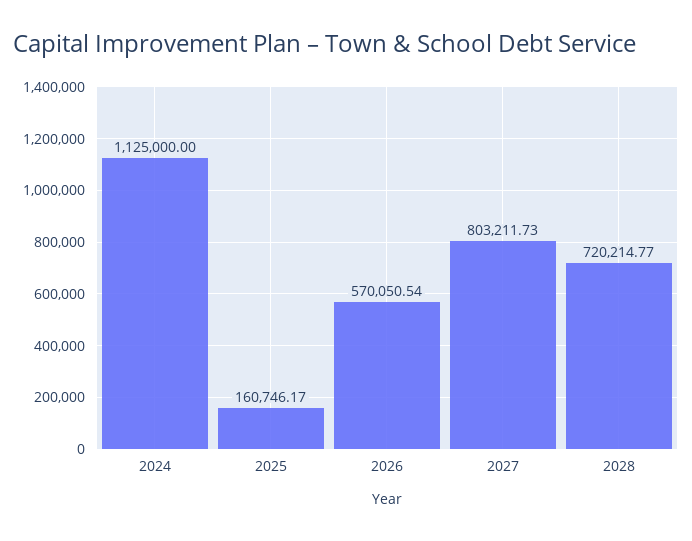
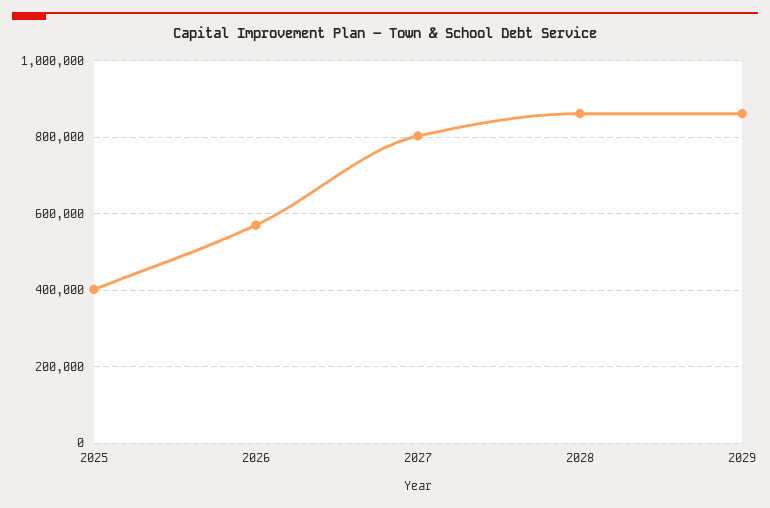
2024: 1125000 -> none
2025: 160746.17 -> 400000
2028: 720214.77 -> 860000
2029: none -> 860000

